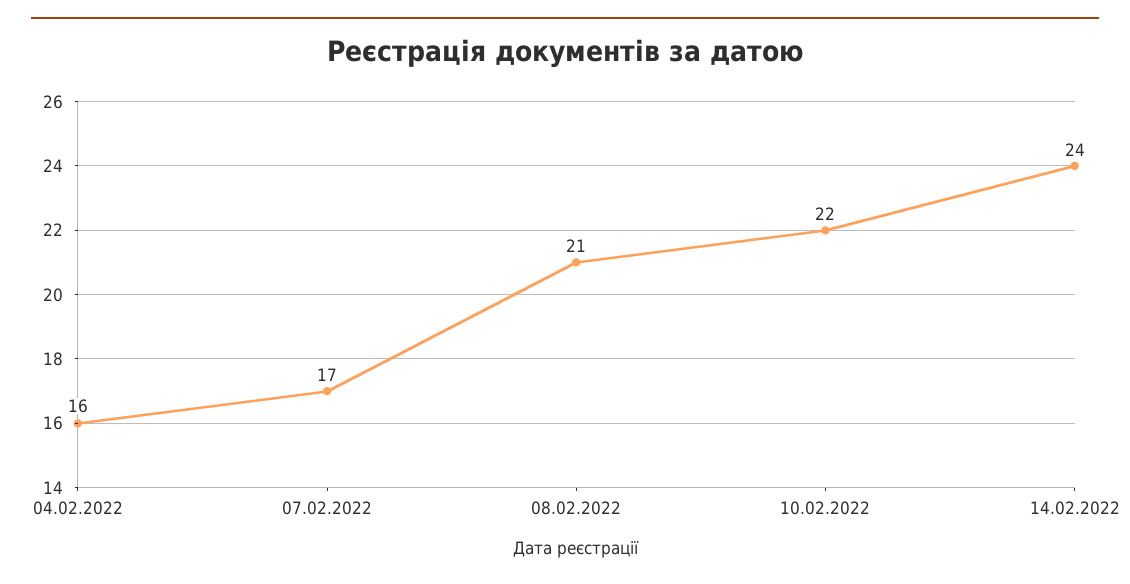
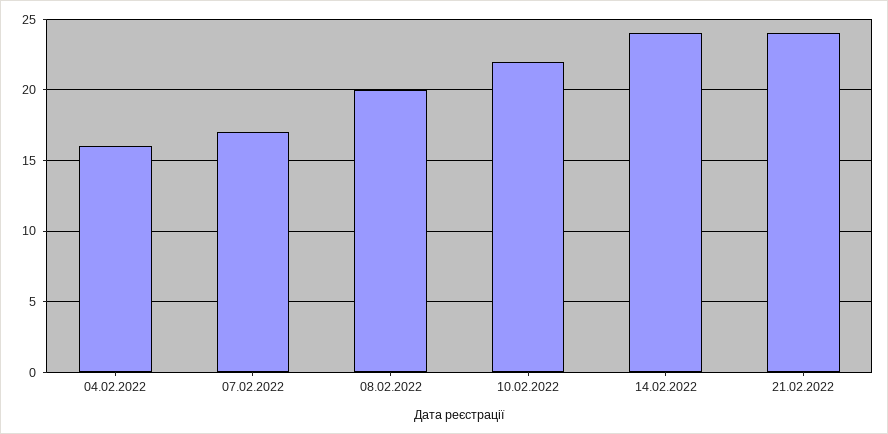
08.02.2022: 21 -> 20
21.02.2022: none -> 24

